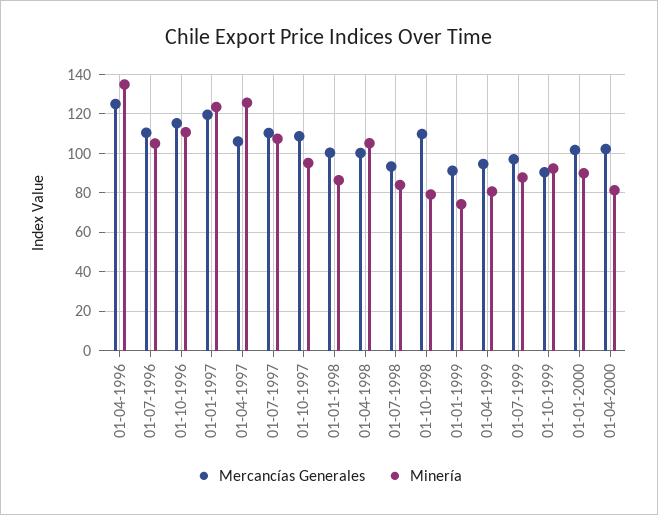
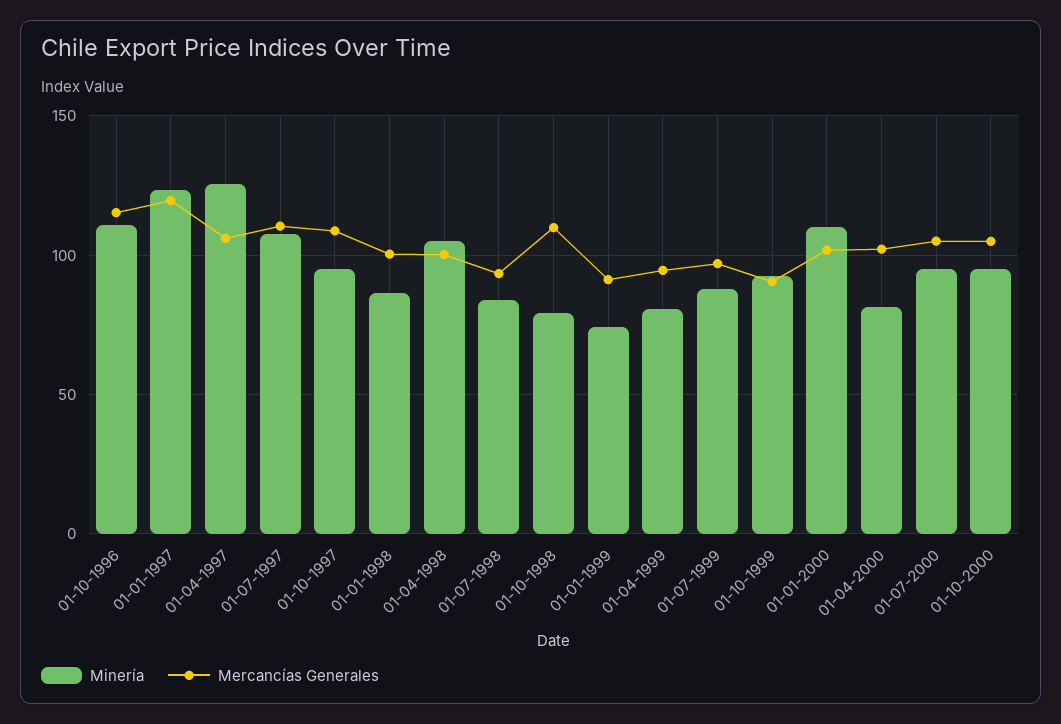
Mercancías Generales, 01-04-1996: 125 -> none
Minería, 01-04-1996: 135 -> none
Mercancías Generales, 01-07-1996: 110 -> none
Minería, 01-07-1996: 105 -> none
Minería, 01-01-2000: 90 -> 110
Minería, 01-07-2000: none -> 95
Mercancías Generales, 01-07-2000: none -> 105
Minería, 01-10-2000: none -> 95
Mercancías Generales, 01-10-2000: none -> 105

